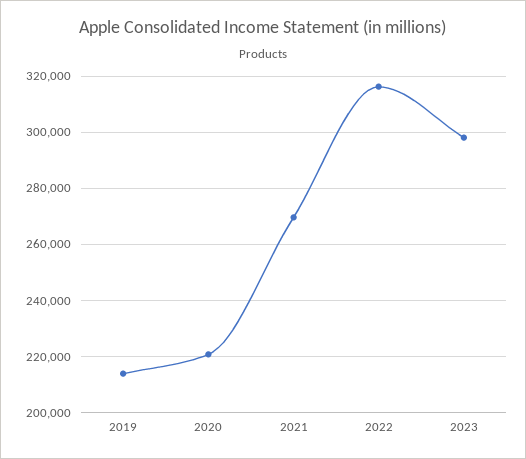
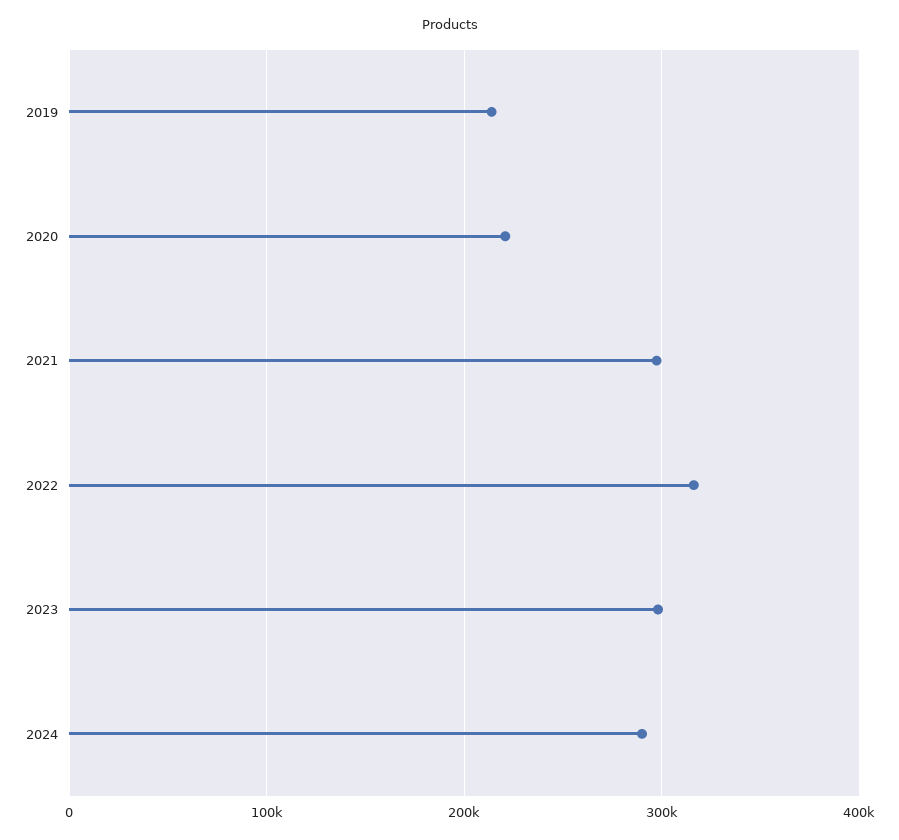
2021: 270000 -> 300000
2024: none -> 290000

